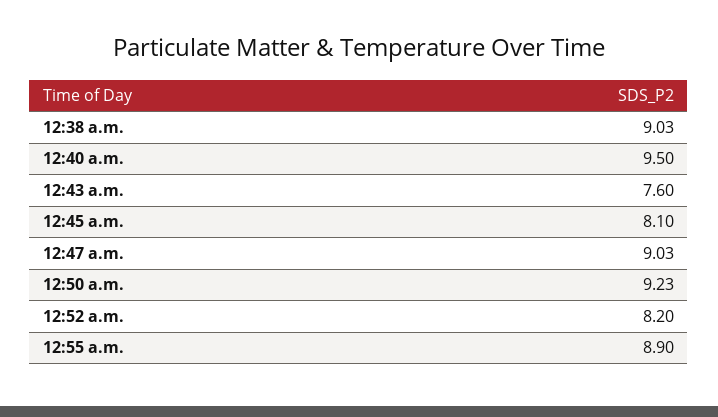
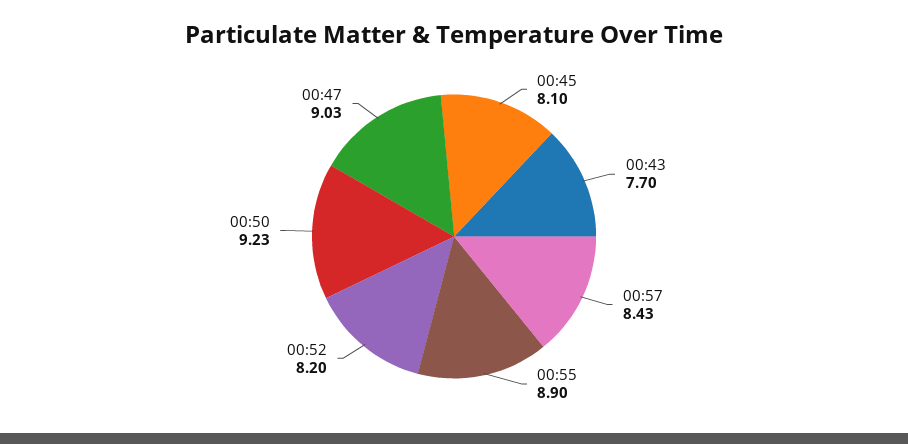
12:38 a.m.: 9.03 -> none
12:40 a.m.: 9.5 -> none
12:43 a.m.: 7.6 -> 7.7
00:57: none -> 8.43

